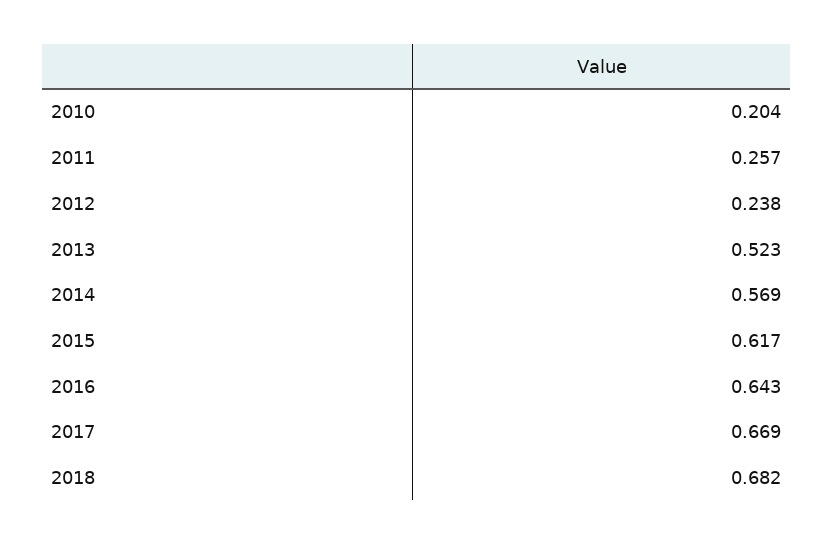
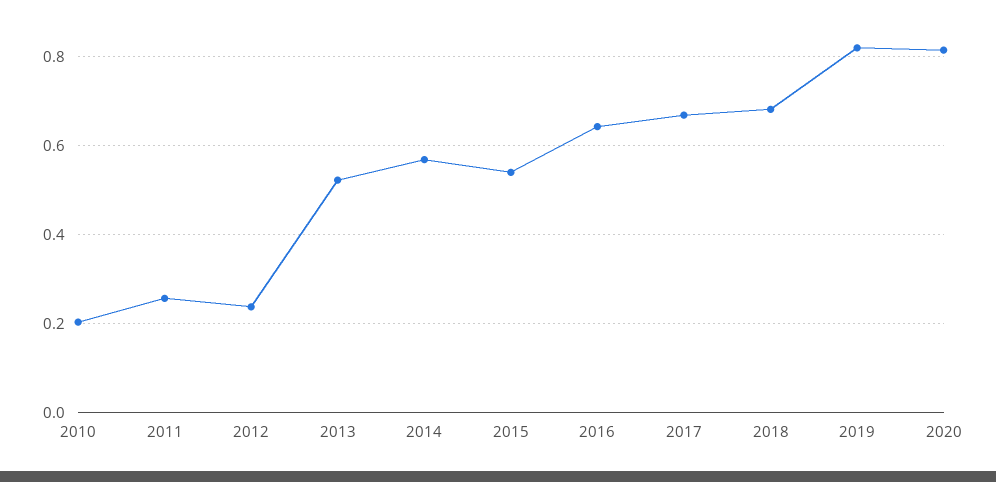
2015: 0.617 -> 0.54
2019: none -> 0.82
2020: none -> 0.82

